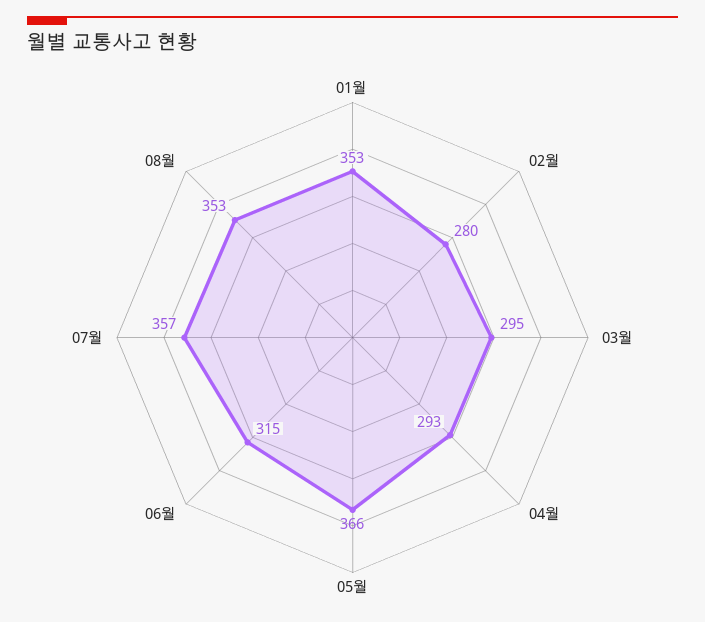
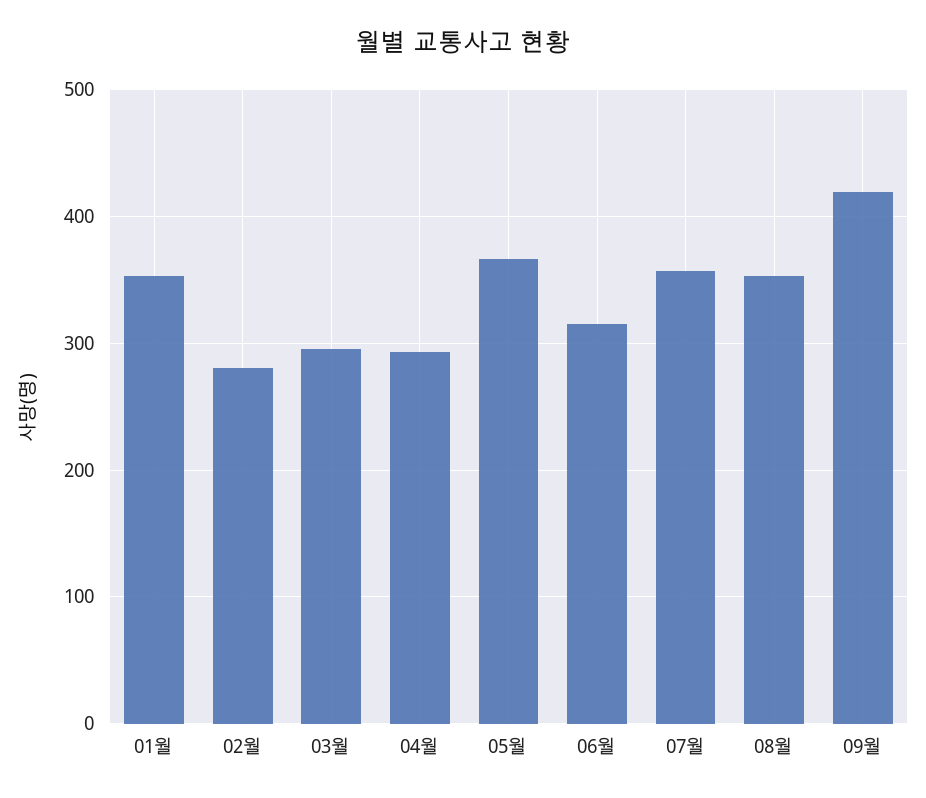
09월: none -> 420

